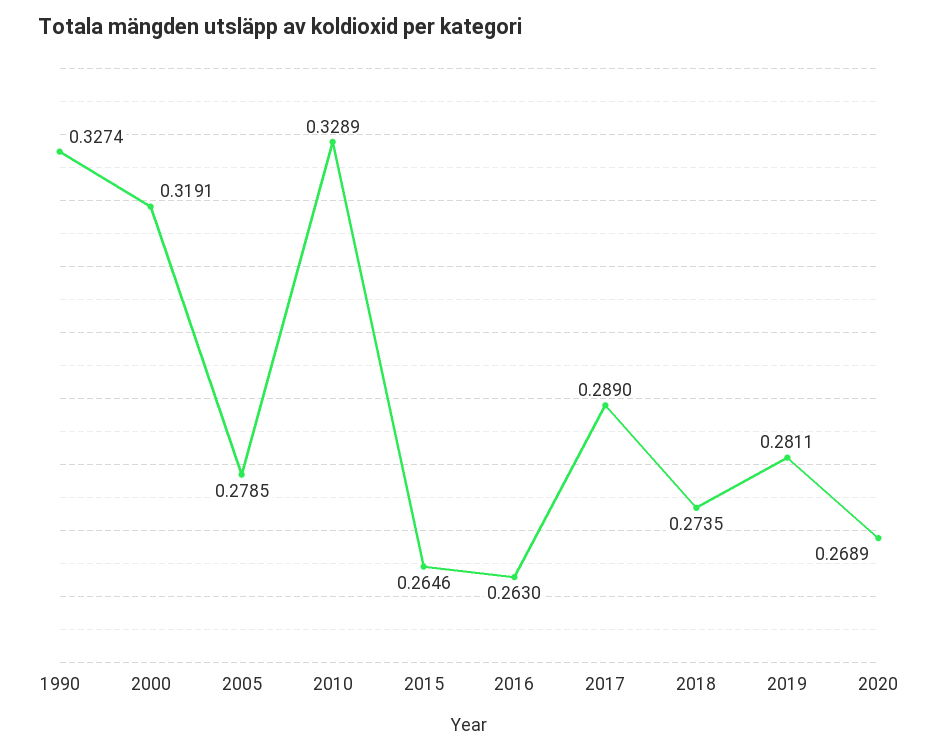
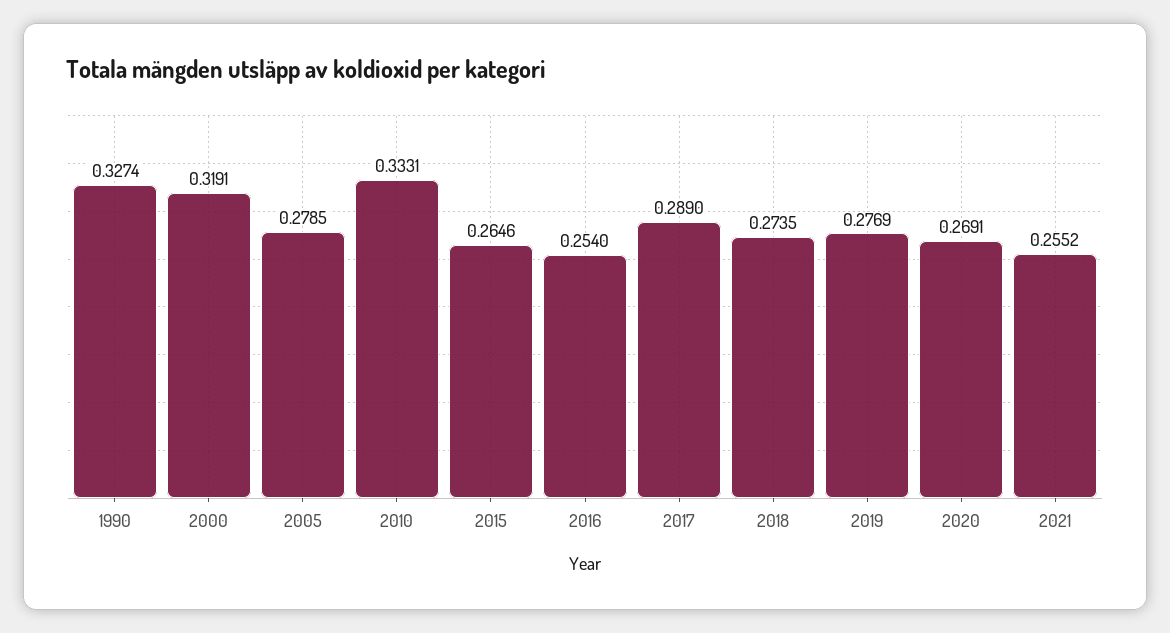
2010: 0.3289 -> 0.3331
2016: 0.263 -> 0.254
2019: 0.2811 -> 0.2769
2020: 0.2689 -> 0.2691
2021: none -> 0.2552

